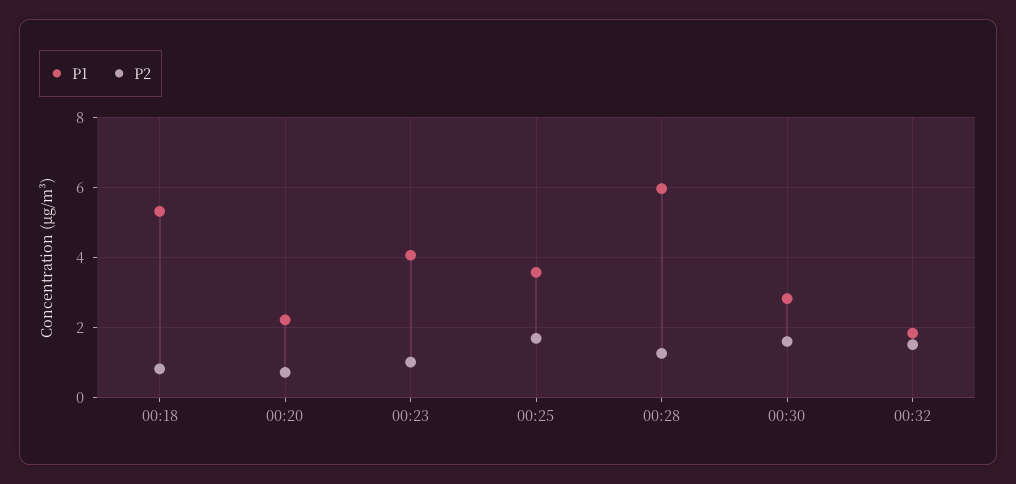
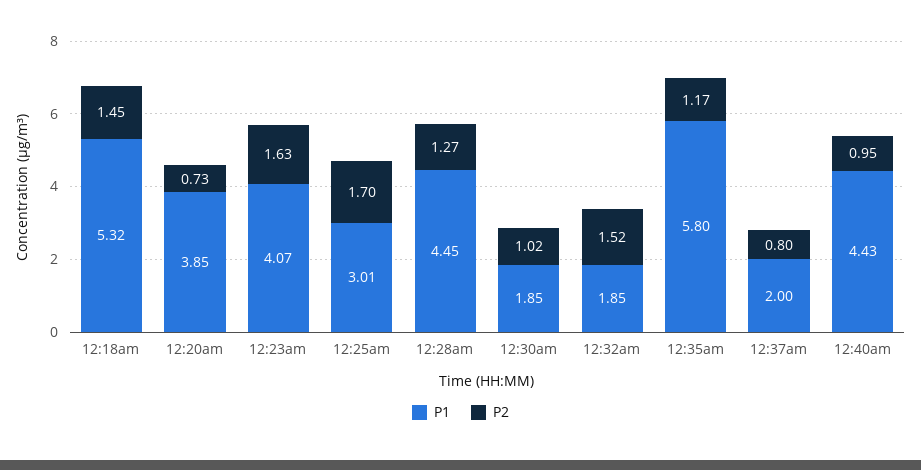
P2, 00:18: 0.8 -> 1.45
P1, 00:20: 2.2 -> 3.85
P2, 00:23: 1 -> 1.63
P1, 00:25: 3.6 -> 3.01
P1, 00:28: 6 -> 4.45
P1, 00:30: 2.8 -> 1.85
P2, 00:30: 1.6 -> 1.02
P1, 12:35am: none -> 5.8
P2, 12:35am: none -> 1.17
P1, 12:37am: none -> 2
P2, 12:37am: none -> 0.8
P1, 12:40am: none -> 4.43
P2, 12:40am: none -> 0.95

